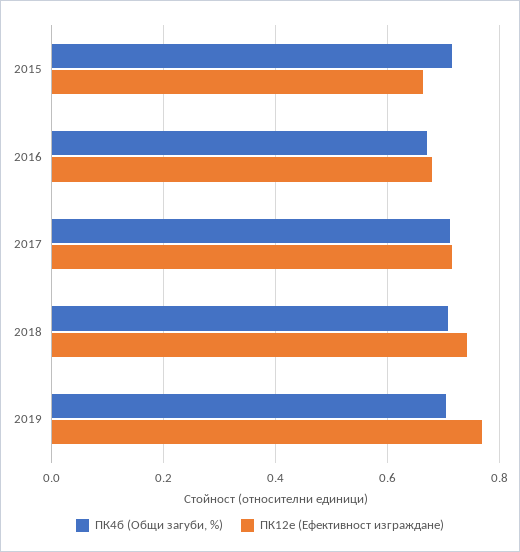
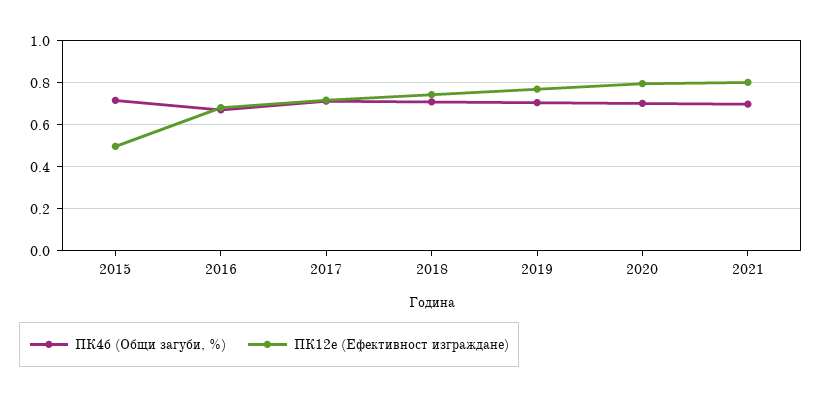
ПК12е (Ефективност изграждане), 2015: 0.66 -> 0.5
ПК4б (Общи загуби, %), 2020: none -> 0.7
ПК12е (Ефективност изграждане), 2020: none -> 0.8
ПК4б (Общи загуби, %), 2021: none -> 0.7
ПК12е (Ефективност изграждане), 2021: none -> 0.8

